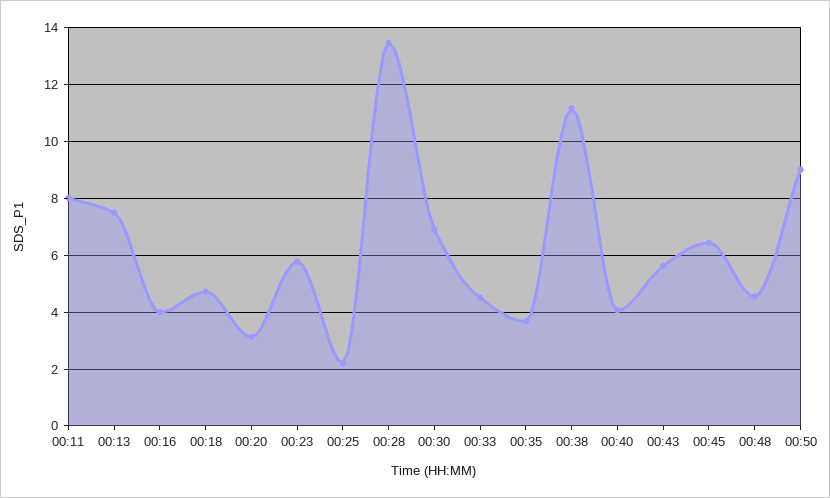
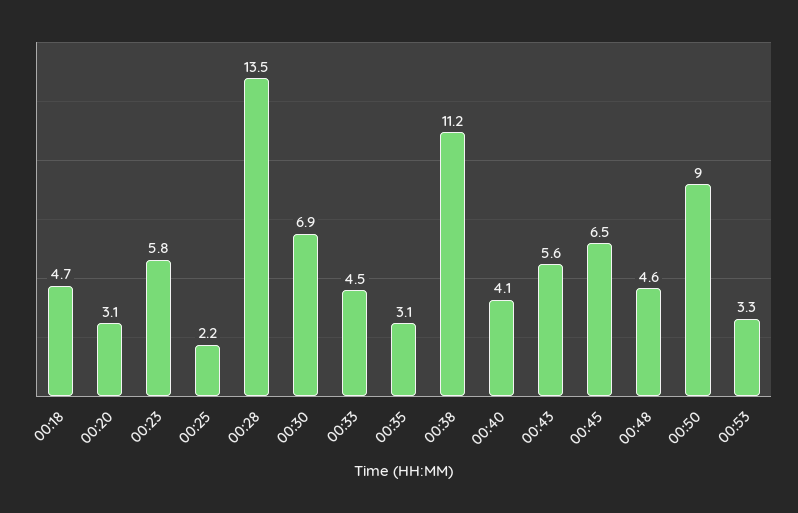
00:11: 8 -> none
00:13: 7.5 -> none
00:16: 4 -> none
00:35: 3.75 -> 3.1
00:53: none -> 3.3

